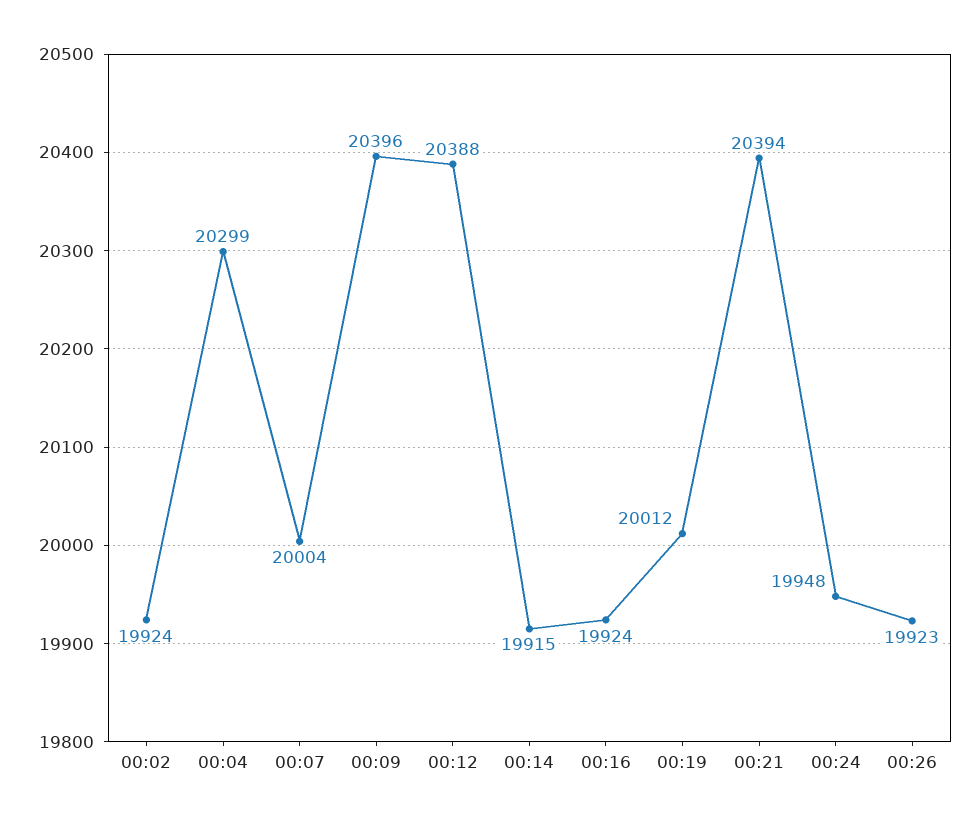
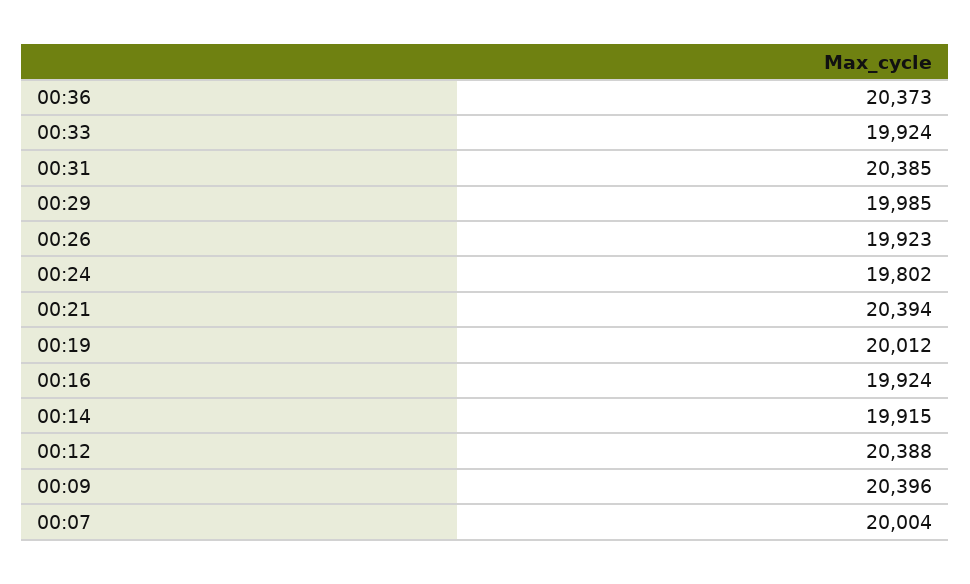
00:02: 19924 -> none
00:04: 20299 -> none
00:24: 19948 -> 19802
00:36: none -> 20373
00:33: none -> 19924
00:31: none -> 20385
00:29: none -> 19985

